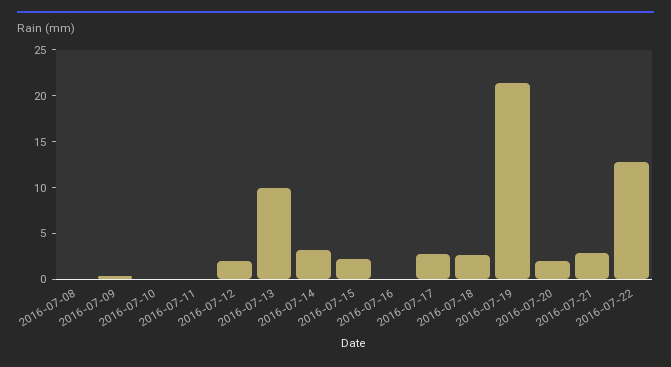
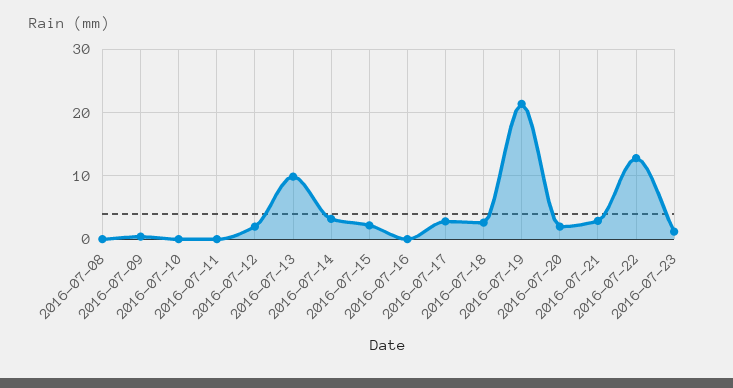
2016-07-23: none -> 1

